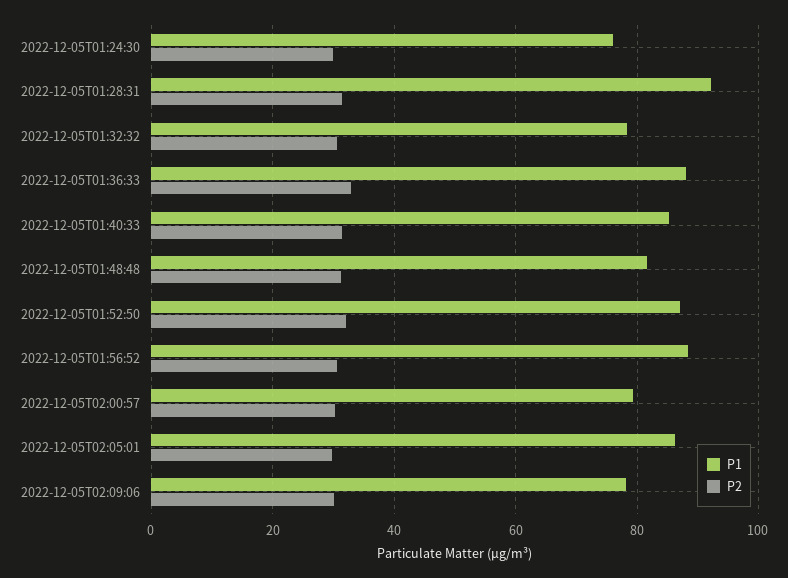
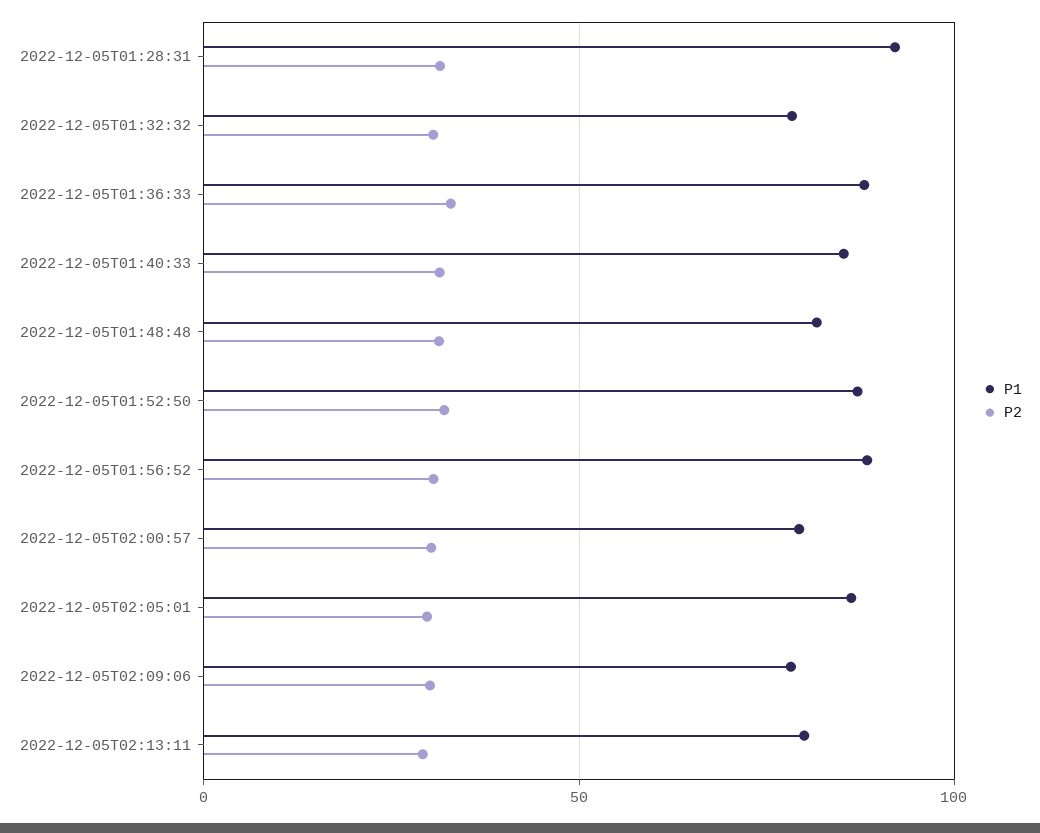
P1, 2022-12-05T01:24:30: 76 -> none
P2, 2022-12-05T01:24:30: 30 -> none
P1, 2022-12-05T02:13:11: none -> 80
P2, 2022-12-05T02:13:11: none -> 30

